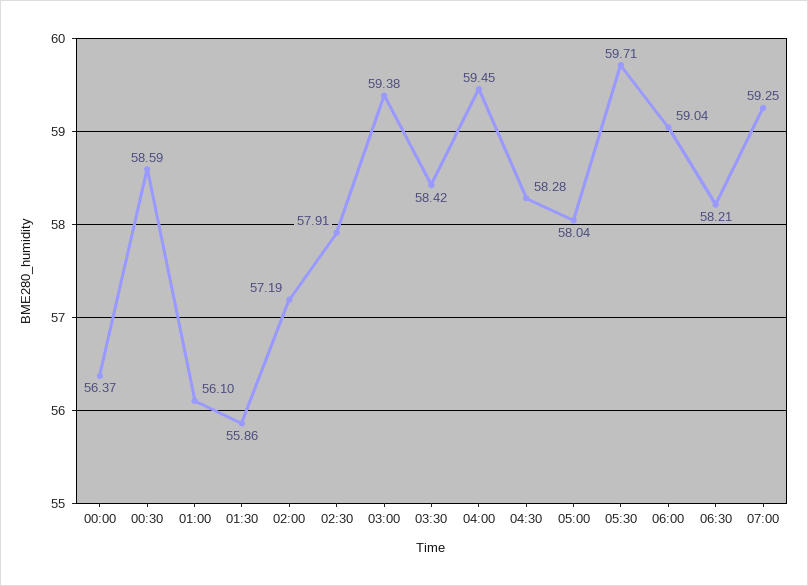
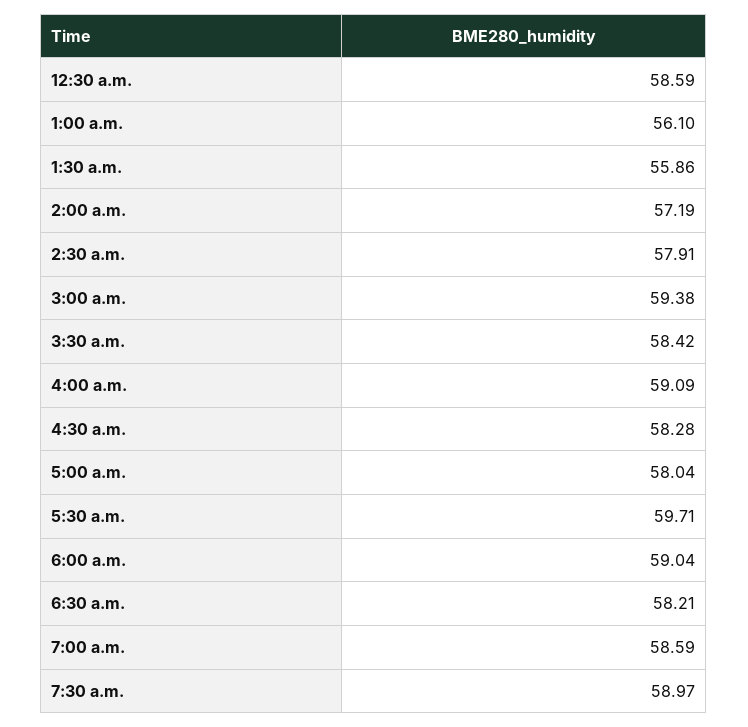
00:00: 56.37 -> none
04:00: 59.45 -> 59.09
07:00: 59.25 -> 58.59
7:30 a.m.: none -> 58.97

